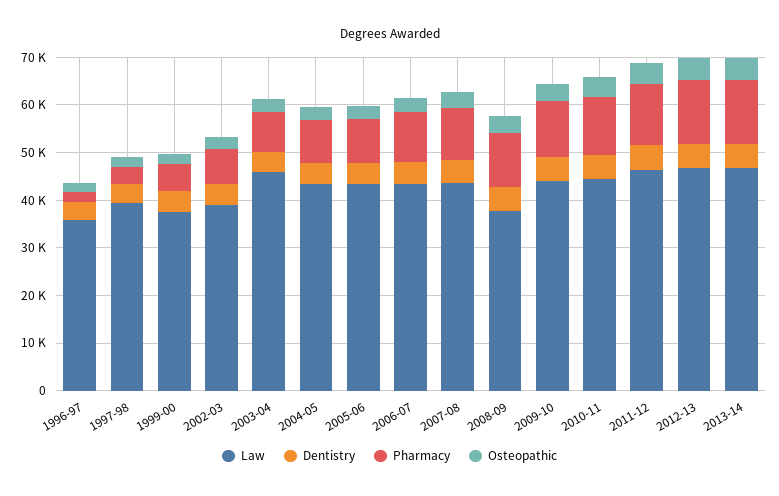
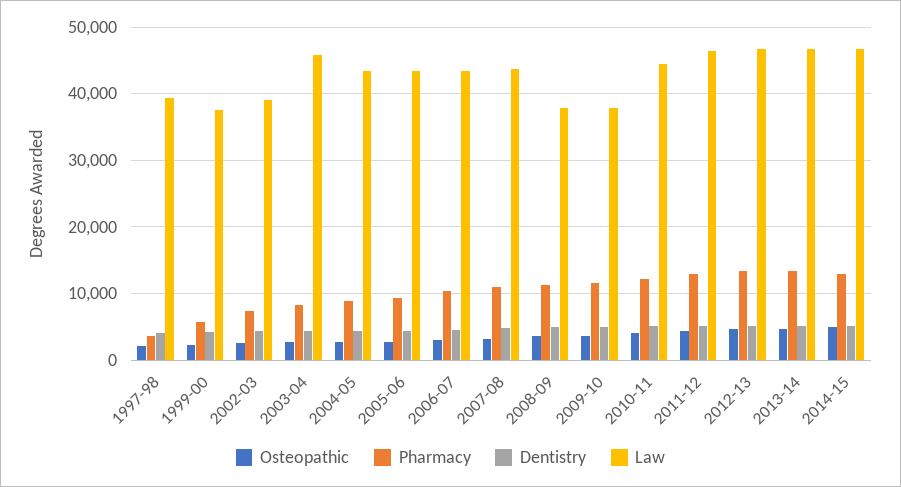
Law, 1996-97: 36000 -> none
Dentistry, 1996-97: 4000 -> none
Pharmacy, 1996-97: 2000 -> none
Osteopathic, 1996-97: 2000 -> none
Law, 2009-10: 44000 -> 38000
Osteopathic, 2014-15: none -> 5000
Pharmacy, 2014-15: none -> 13000
Dentistry, 2014-15: none -> 5000
Law, 2014-15: none -> 47000

